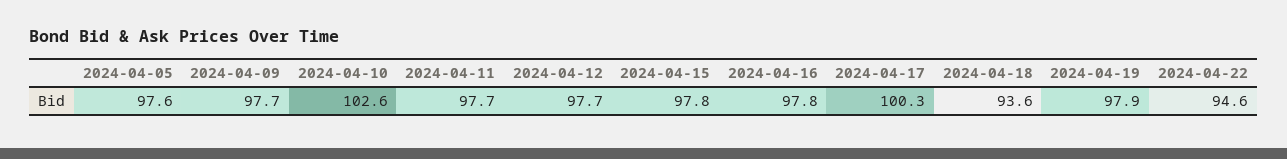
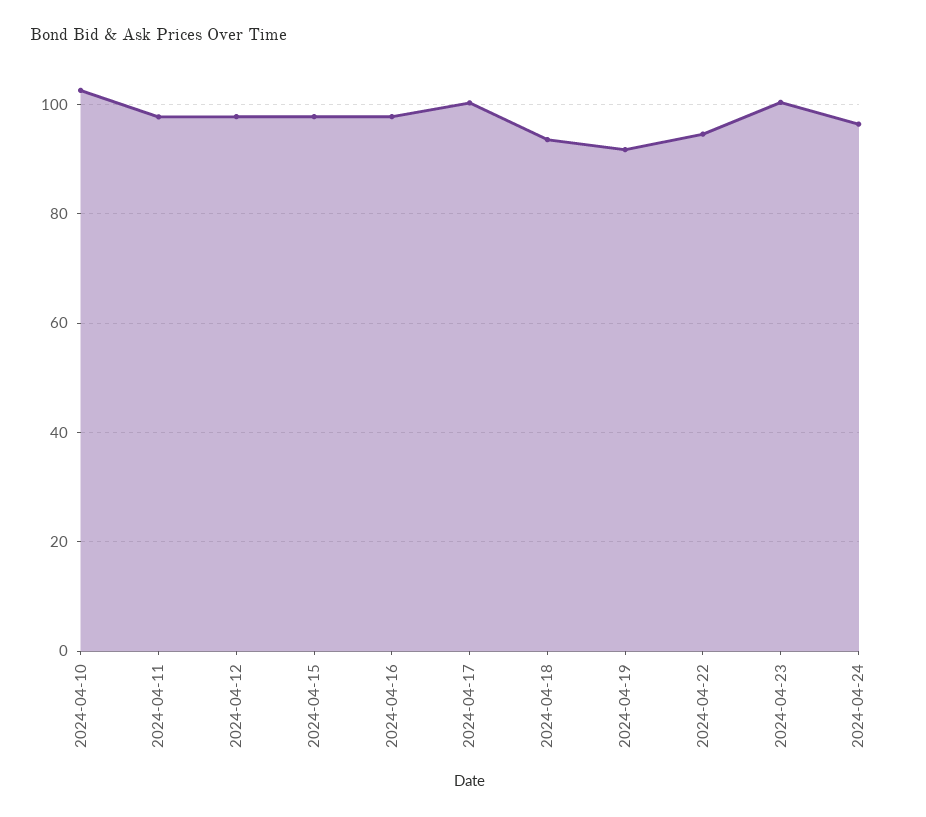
2024-04-05: 97.6 -> none
2024-04-09: 97.7 -> none
2024-04-19: 97.9 -> 92
2024-04-23: none -> 100
2024-04-24: none -> 96

